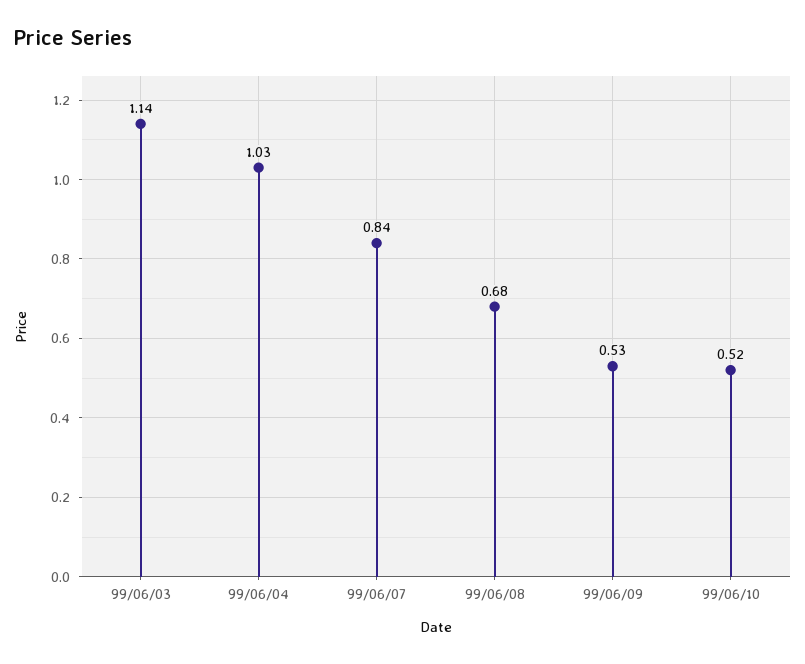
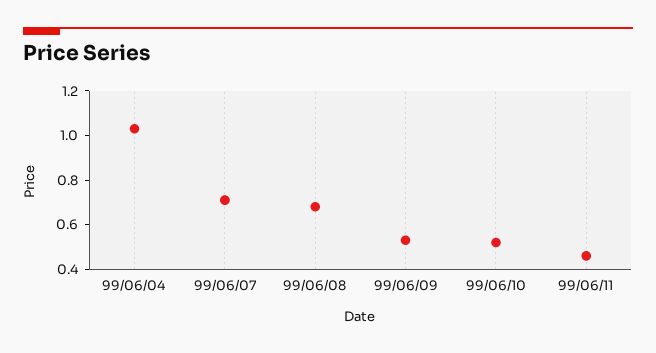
99/06/03: 1.14 -> none
99/06/07: 0.84 -> 0.7
99/06/11: none -> 0.45

